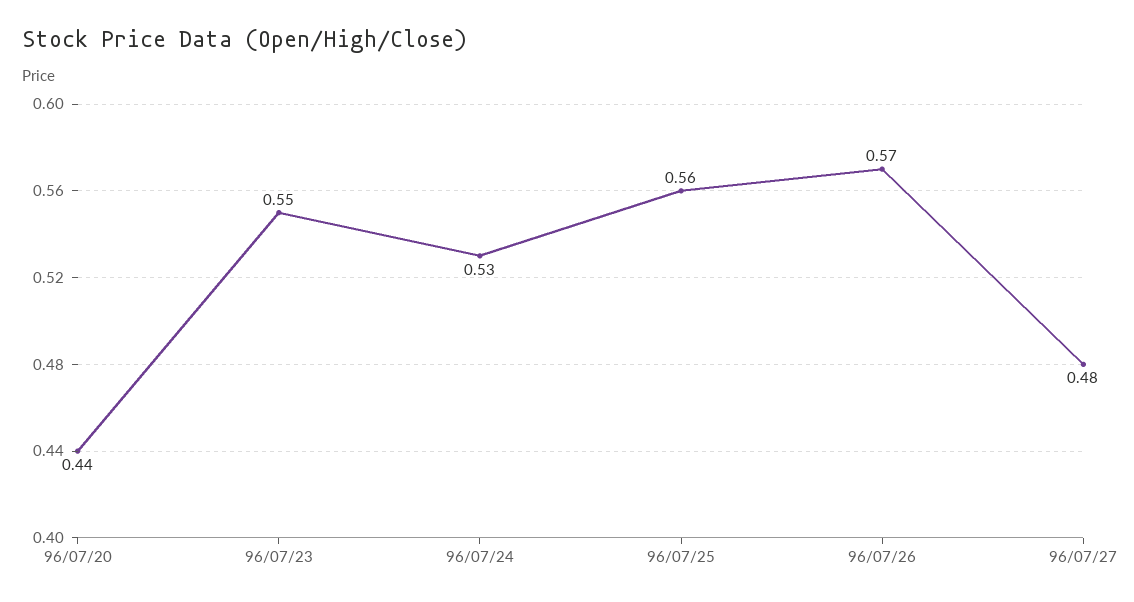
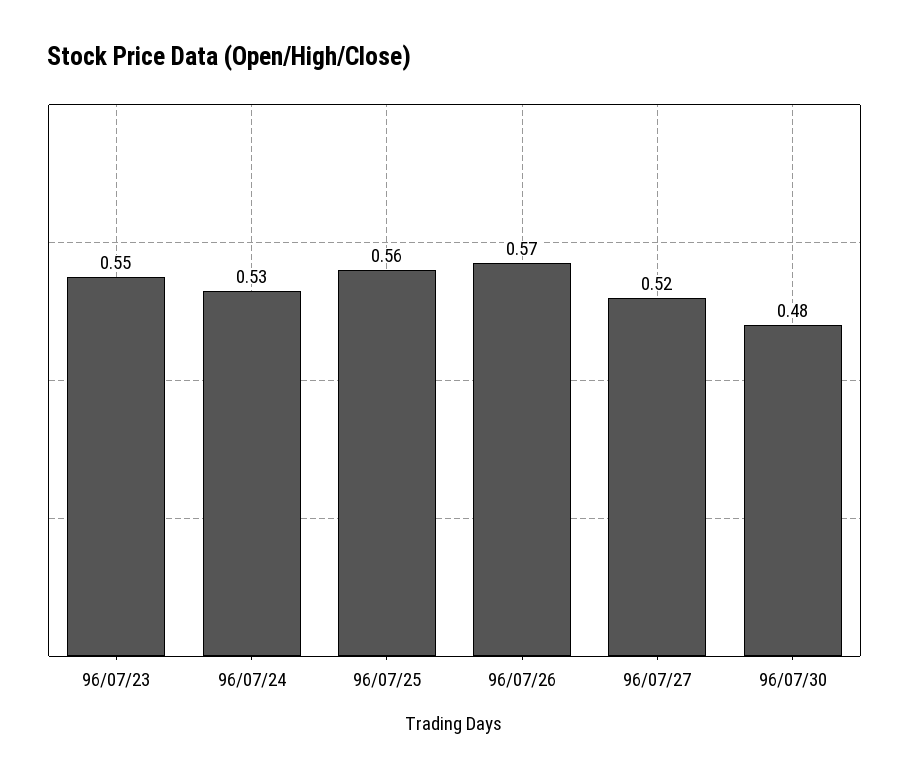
96/07/20: 0.44 -> none
96/07/27: 0.48 -> 0.52
96/07/30: none -> 0.48

